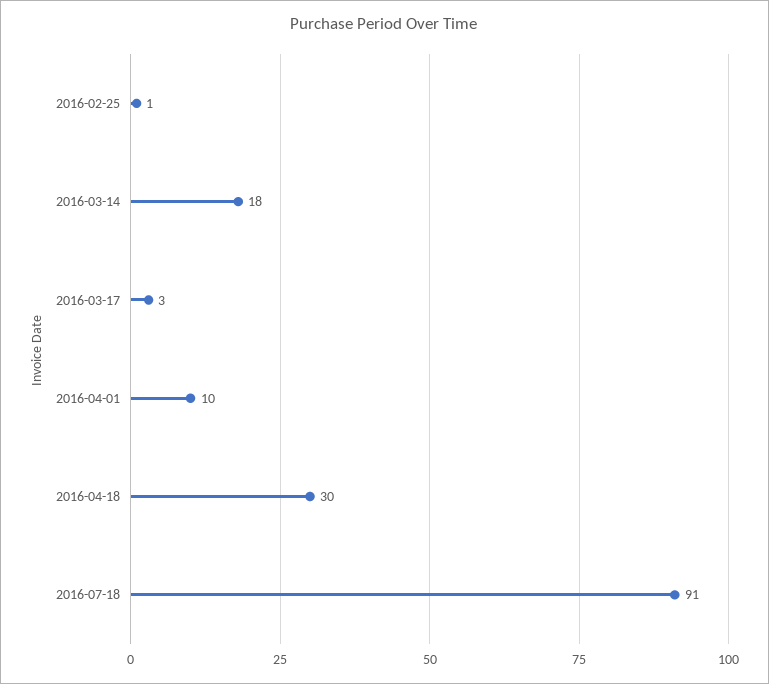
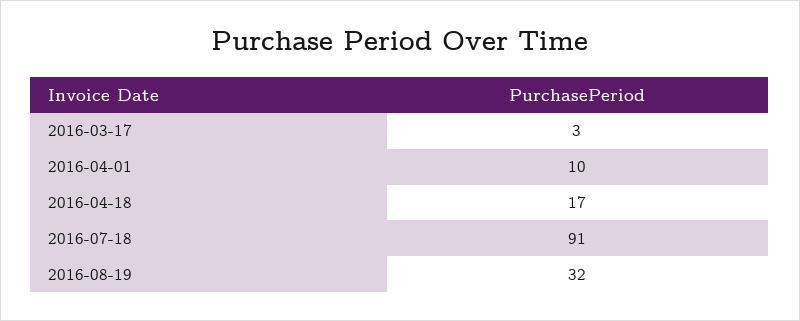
2016-02-25: 1 -> none
2016-03-14: 18 -> none
2016-04-18: 30 -> 17
2016-08-19: none -> 32

